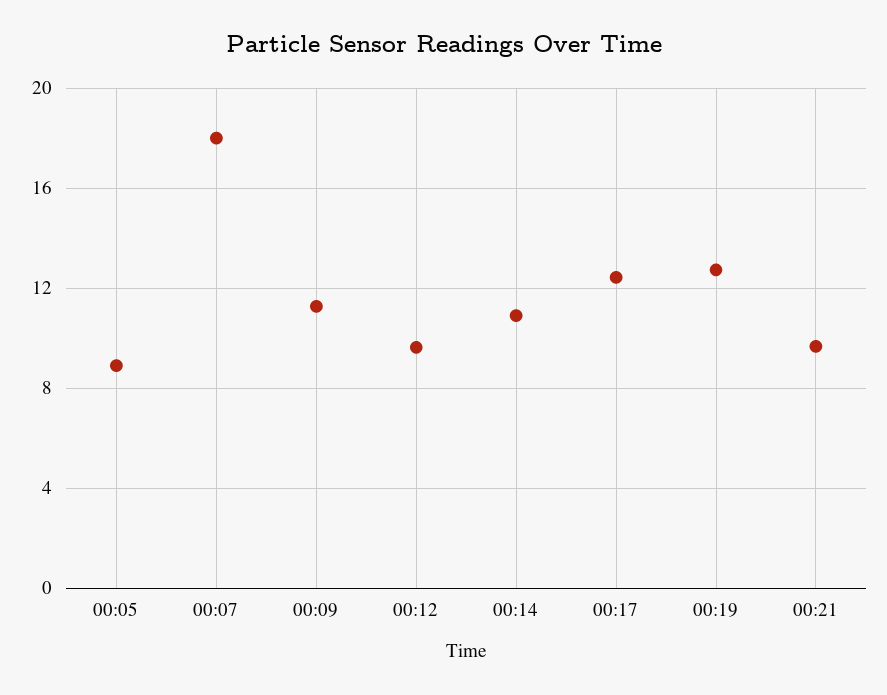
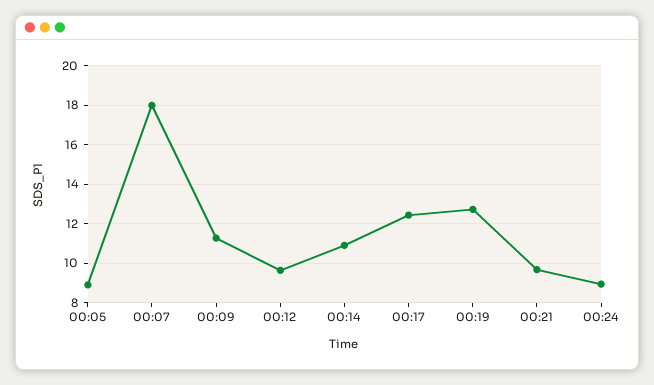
00:24: none -> 9

